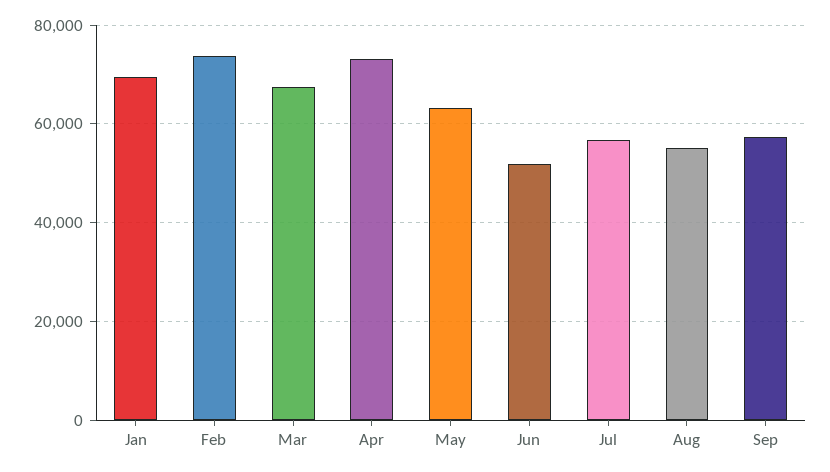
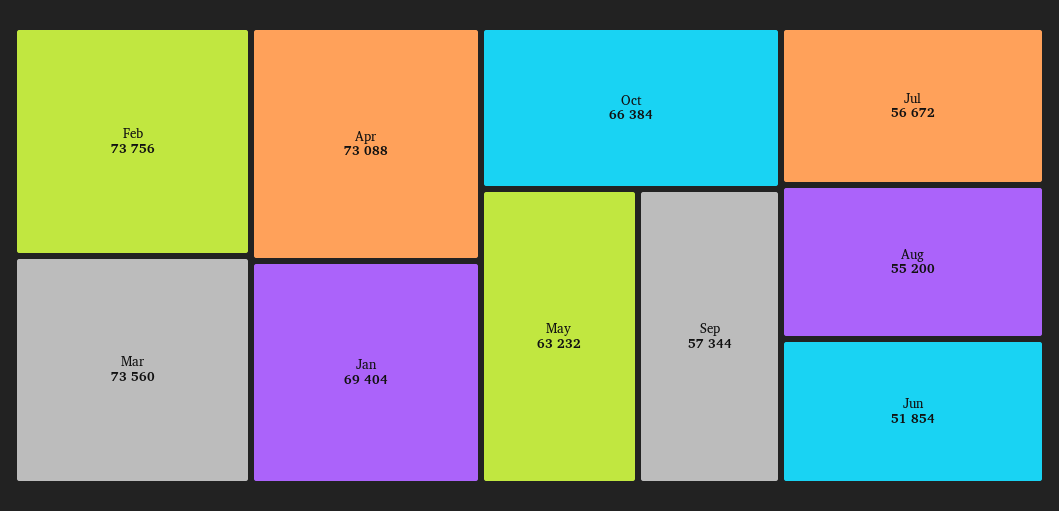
Mar: 68000 -> 73560
Oct: none -> 66384

